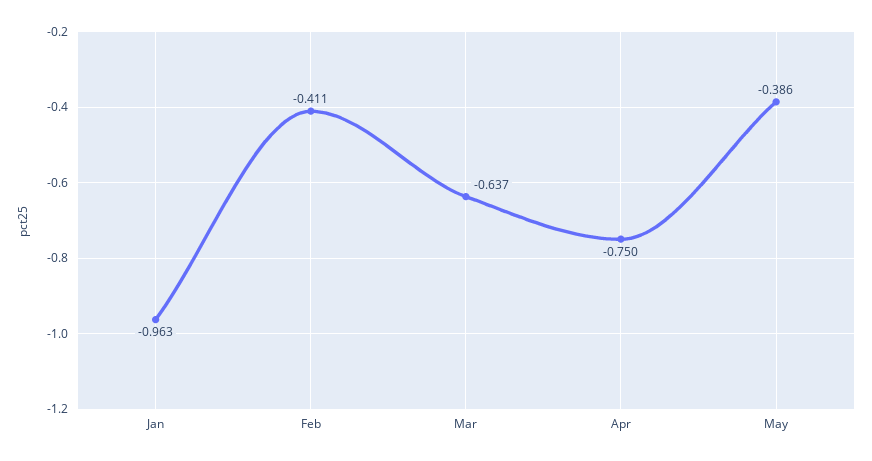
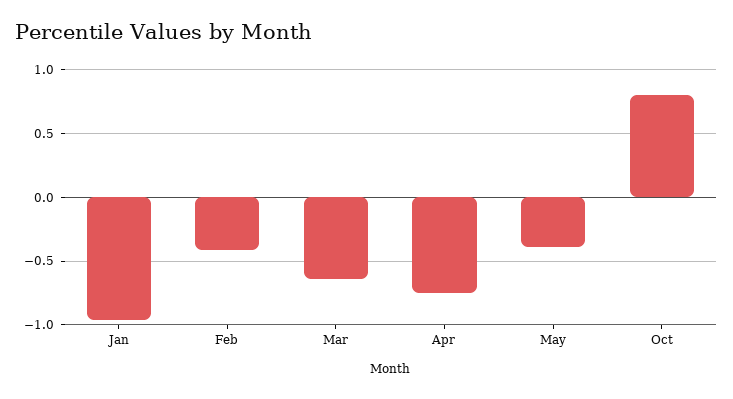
Oct: none -> 0.8

